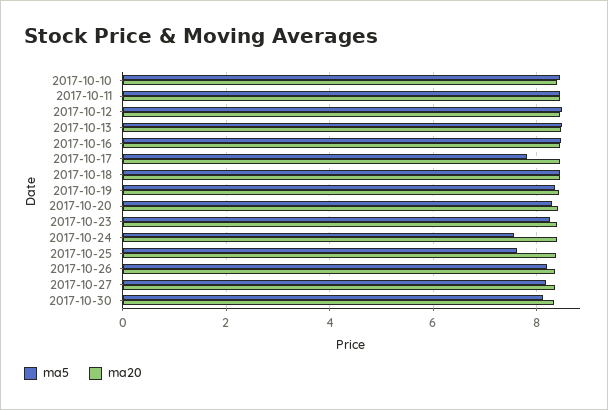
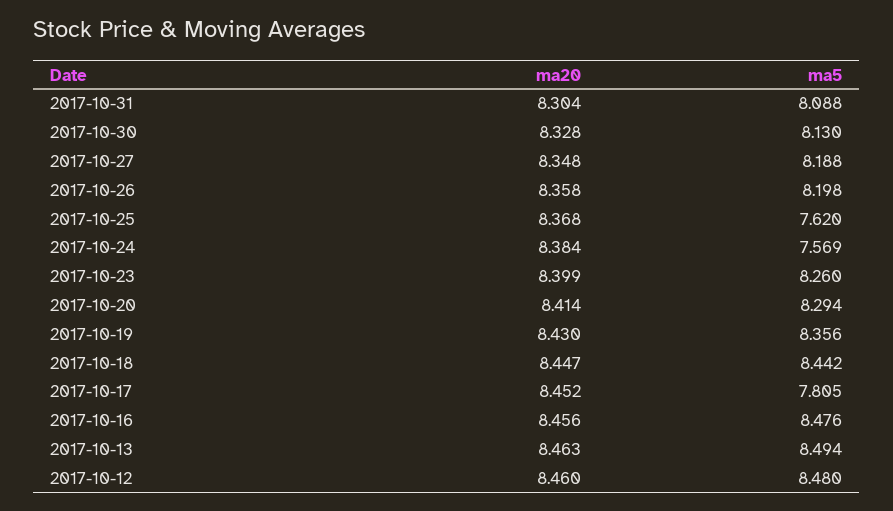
ma5, 2017-10-10: 8.4 -> none
ma20, 2017-10-10: 8.4 -> none
ma5, 2017-10-11: 8.4 -> none
ma20, 2017-10-11: 8.4 -> none
ma20, 2017-10-31: none -> 8.304
ma5, 2017-10-31: none -> 8.088

